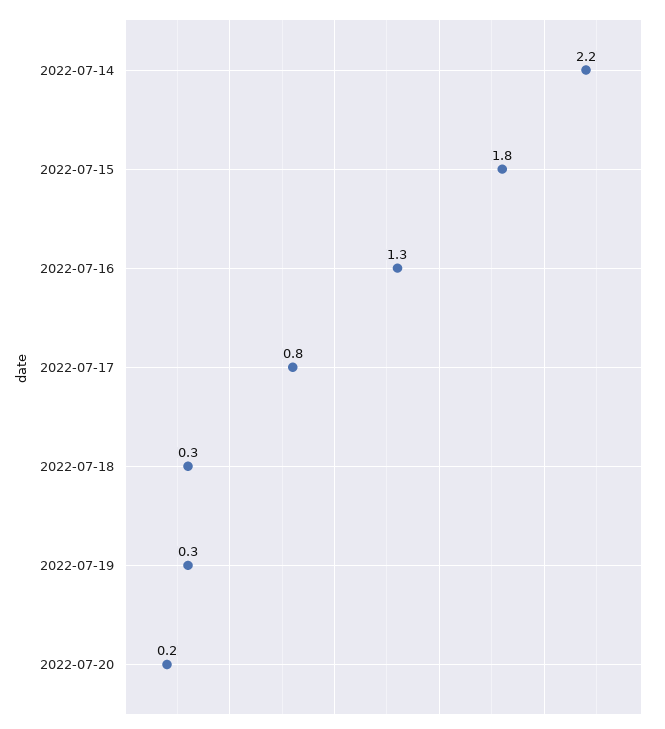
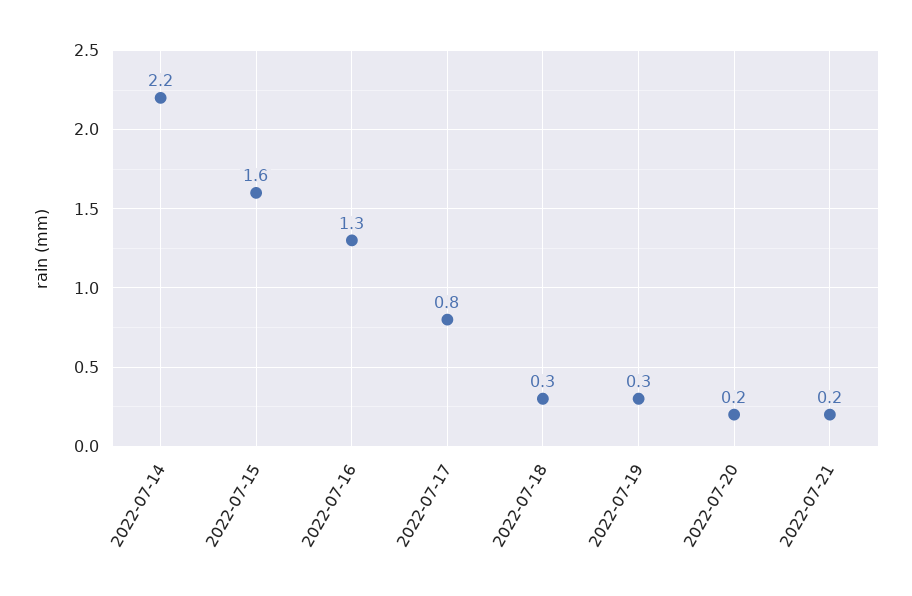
2022-07-15: 1.8 -> 1.6
2022-07-21: none -> 0.2

